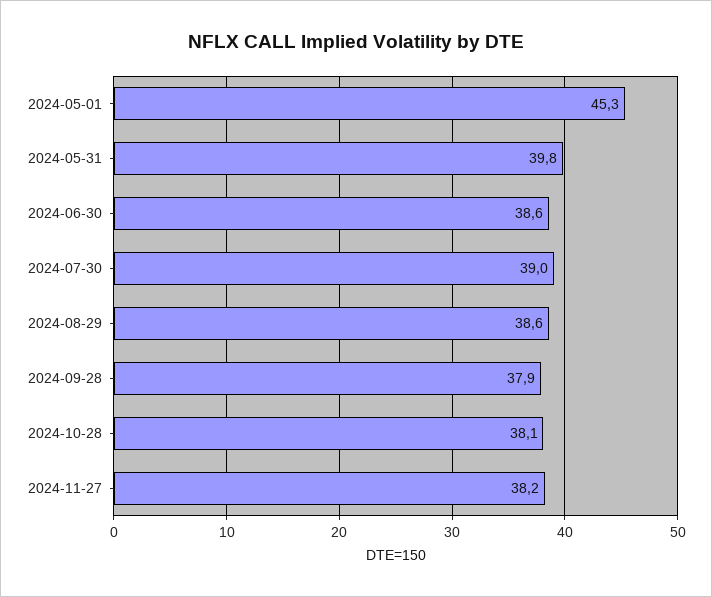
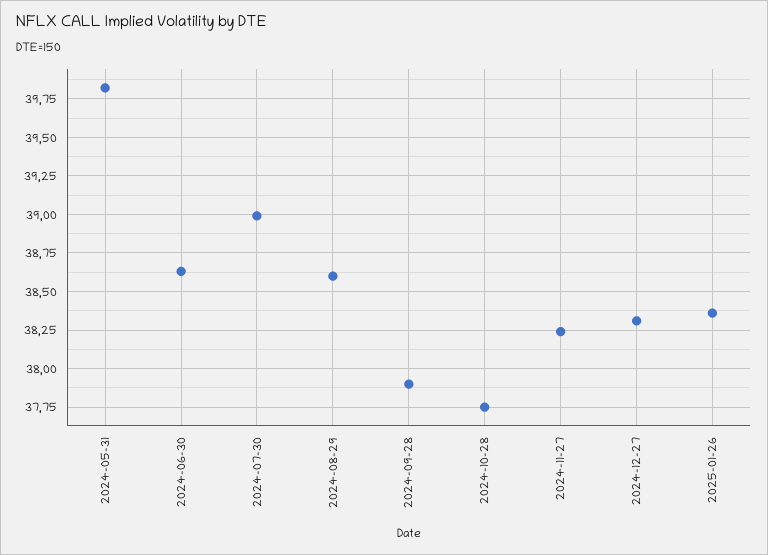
2024-05-01: 45.3 -> none
2024-10-28: 38.1 -> 37.75
2024-12-27: none -> 38.3
2025-01-26: none -> 38.35

